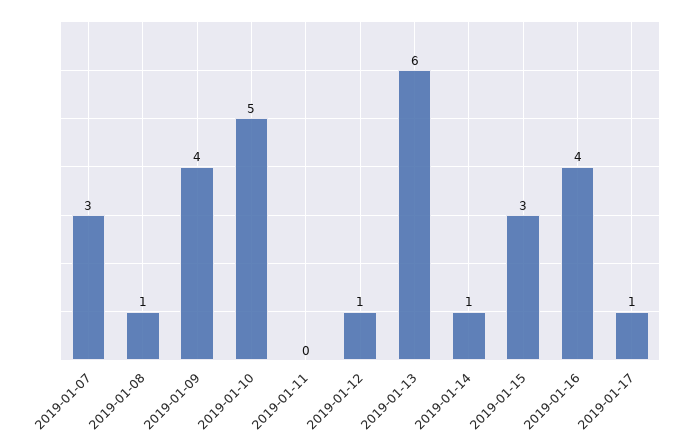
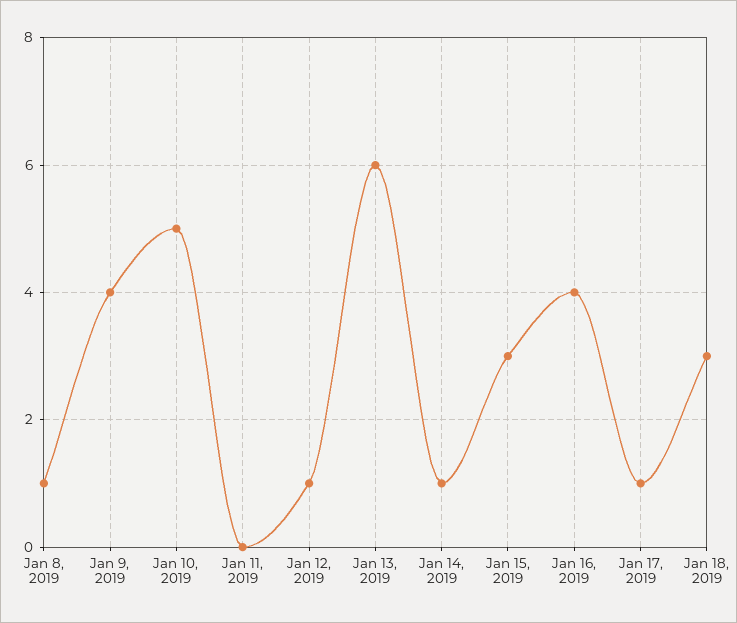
2019-01-07: 3 -> none
Jan 18, 2019: none -> 3

